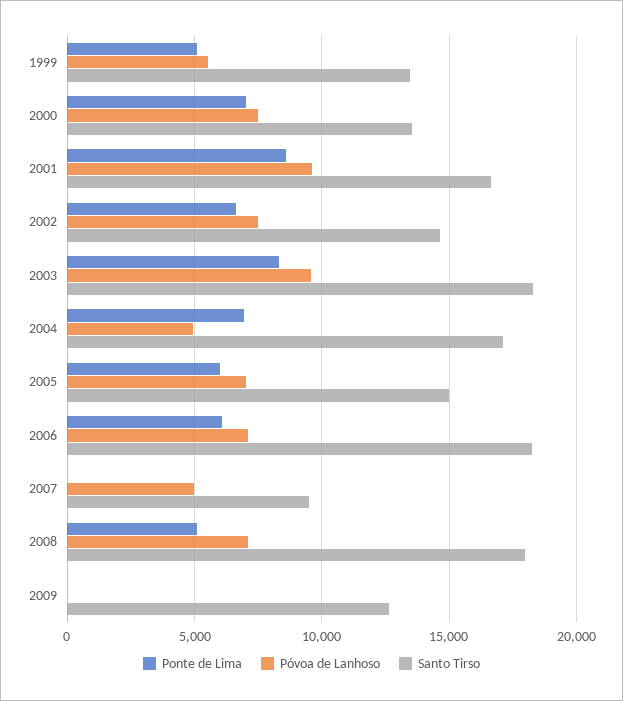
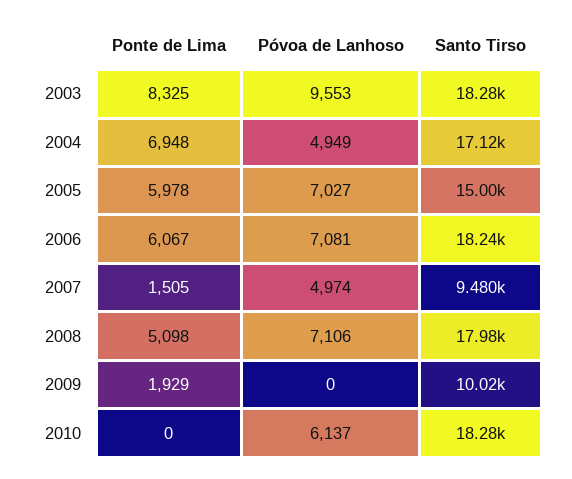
Ponte de Lima, 1999: 5000 -> none
Póvoa de Lanhoso, 1999: 5500 -> none
Santo Tirso, 1999: 13500 -> none
Ponte de Lima, 2000: 7000 -> none
Póvoa de Lanhoso, 2000: 7500 -> none
Santo Tirso, 2000: 13500 -> none
Ponte de Lima, 2001: 8500 -> none
Póvoa de Lanhoso, 2001: 9500 -> none
Santo Tirso, 2001: 16500 -> none
Ponte de Lima, 2002: 6500 -> none
Póvoa de Lanhoso, 2002: 7500 -> none
Santo Tirso, 2002: 14500 -> none
Ponte de Lima, 2007: 0 -> 1505
Ponte de Lima, 2009: 0 -> 1929
Santo Tirso, 2009: 12500 -> 10020
Ponte de Lima, 2010: none -> 0
Póvoa de Lanhoso, 2010: none -> 6137
Santo Tirso, 2010: none -> 18280

